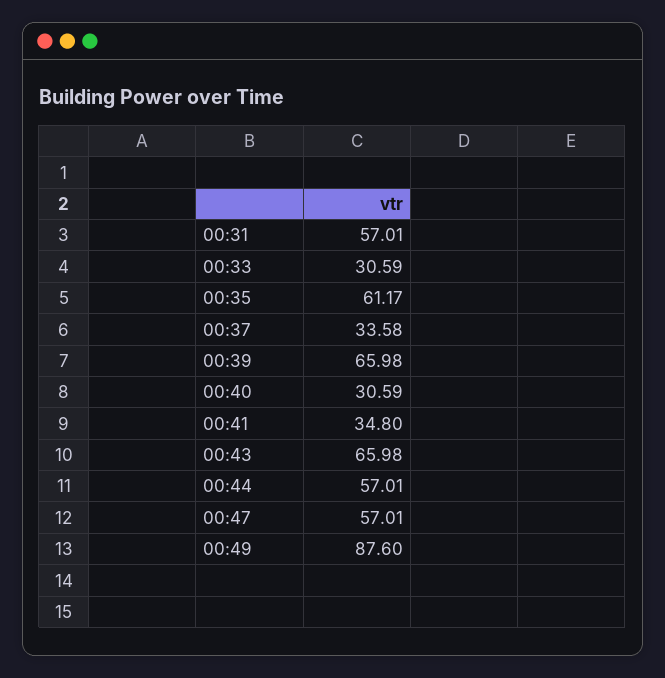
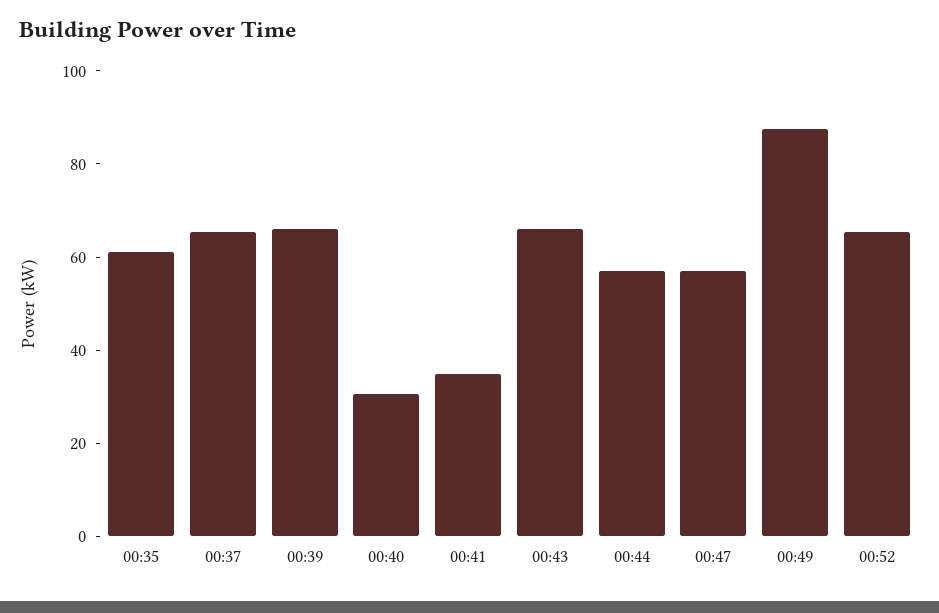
00:31: 57.01 -> none
00:33: 30.59 -> none
00:37: 33.58 -> 65
00:52: none -> 65

